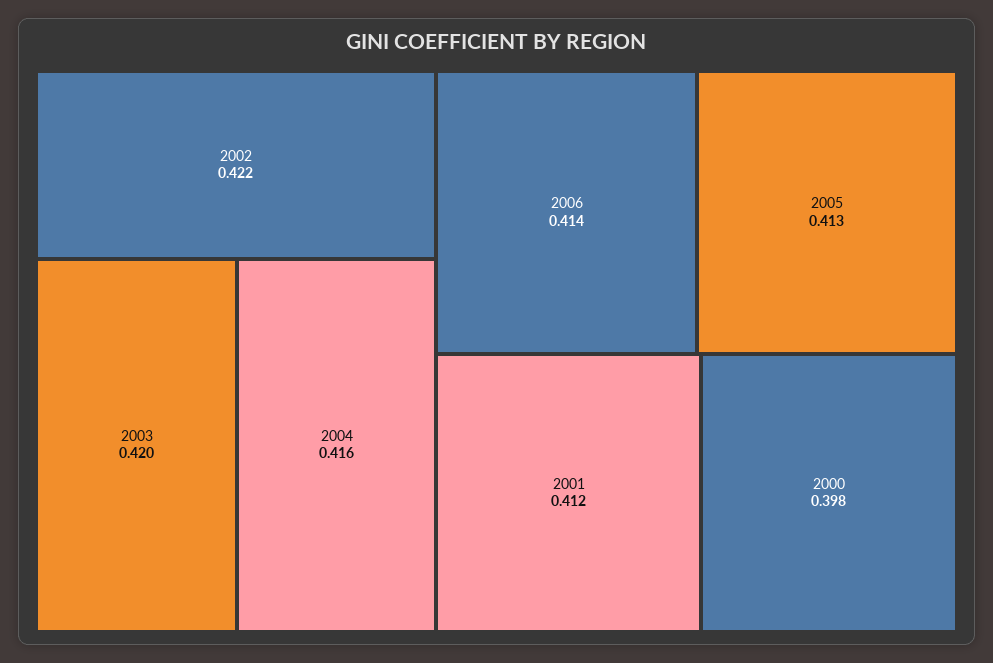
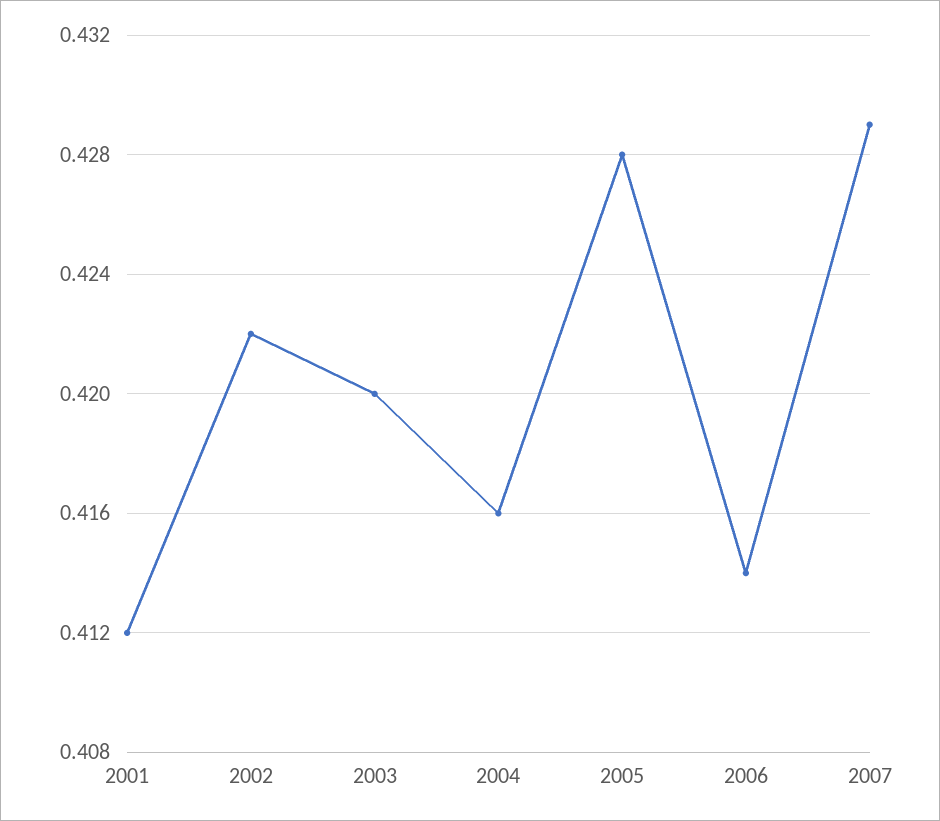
2005: 0.413 -> 0.428
2000: 0.398 -> none
2007: none -> 0.429

